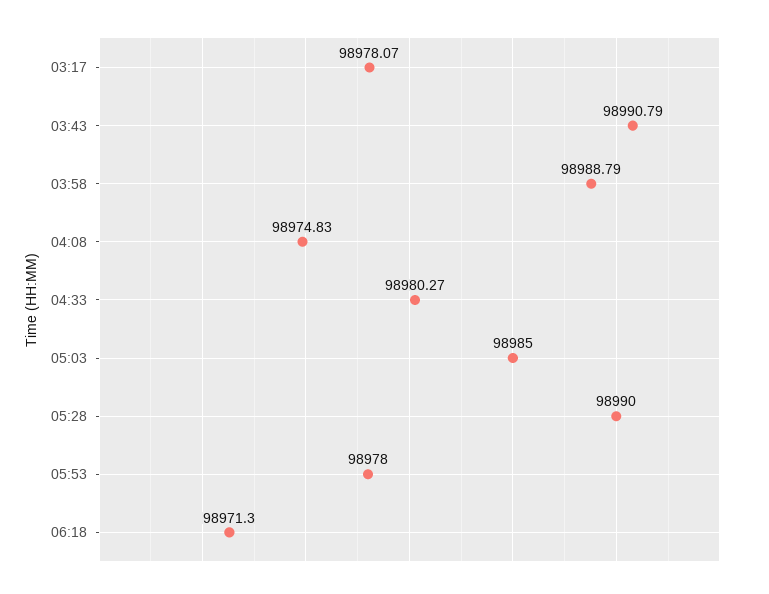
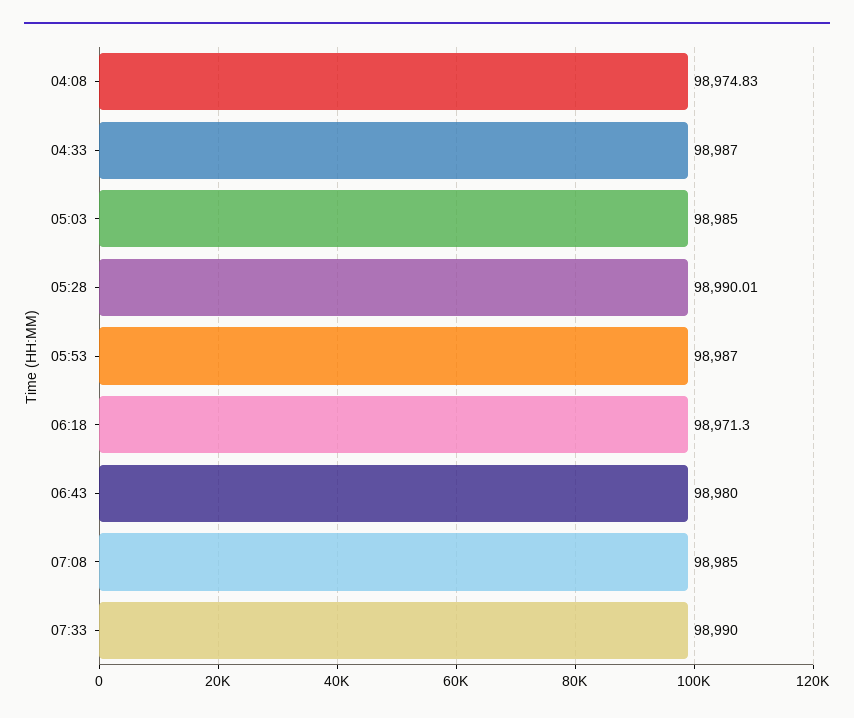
03:17: 98978.07 -> none
03:43: 98990.79 -> none
03:58: 98988.79 -> none
04:33: 98980.27 -> 98987
05:28: 98990 -> 98990.01
05:53: 98978 -> 98987
06:43: none -> 98980
07:08: none -> 98985
07:33: none -> 98990

